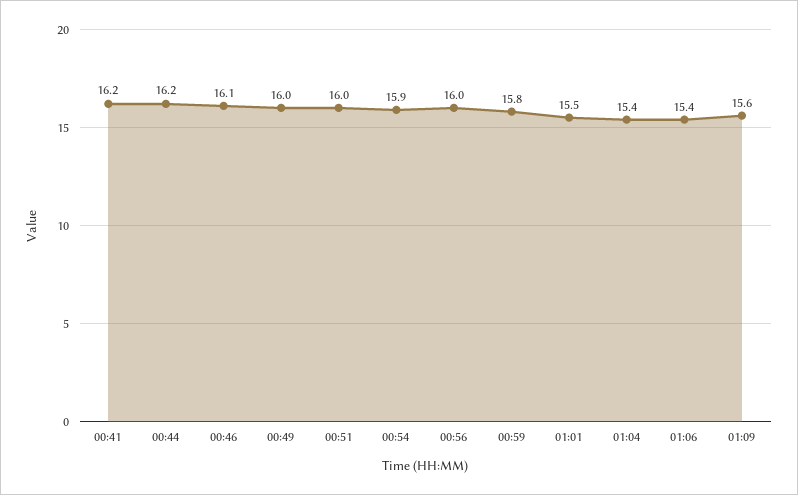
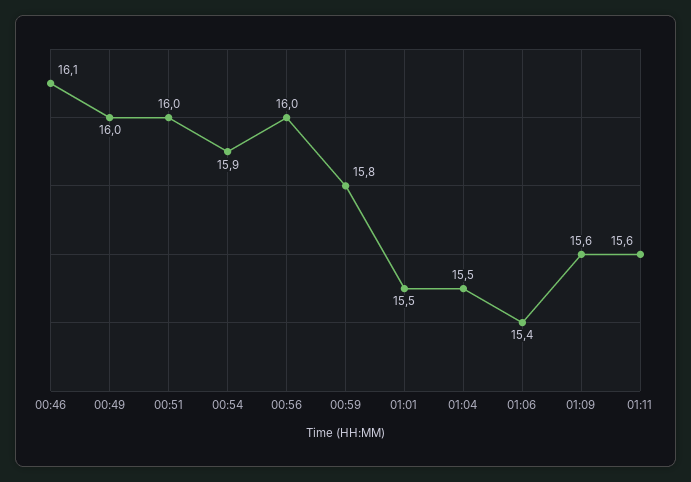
00:41: 16.2 -> none
00:44: 16.2 -> none
01:04: 15.4 -> 15.5
01:11: none -> 15.6

